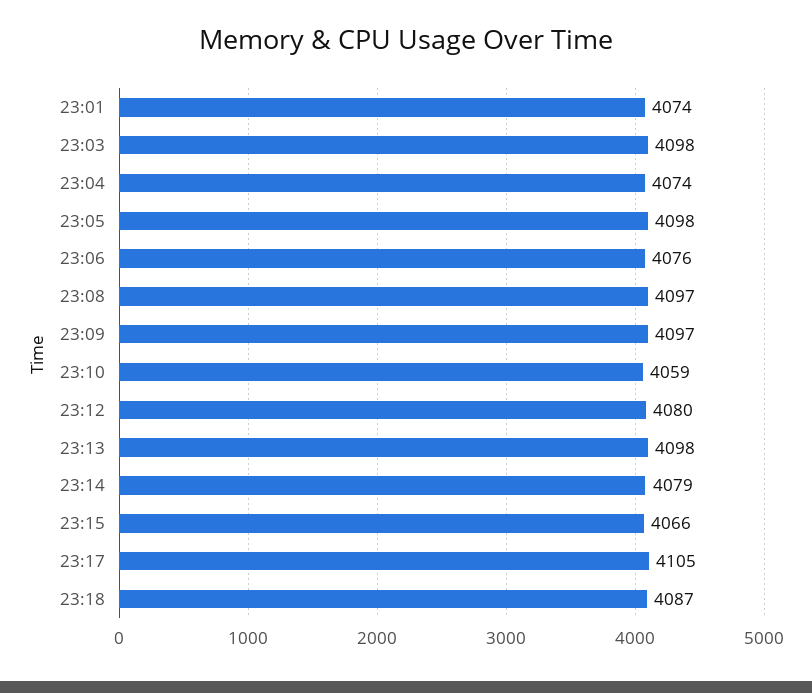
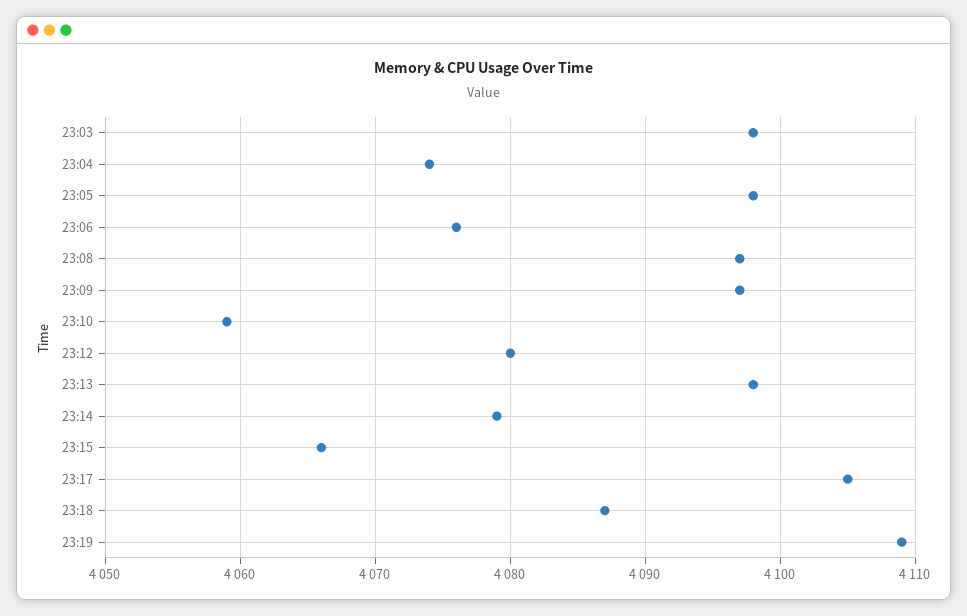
23:01: 4074 -> none
23:19: none -> 4109

